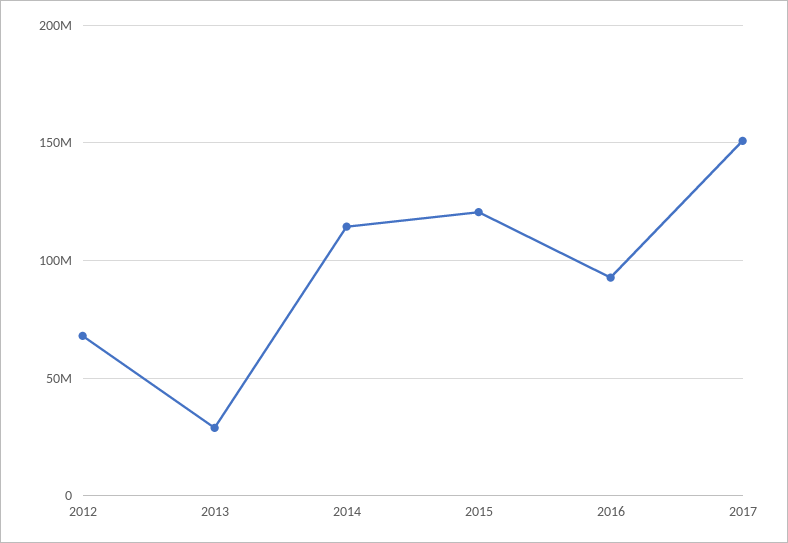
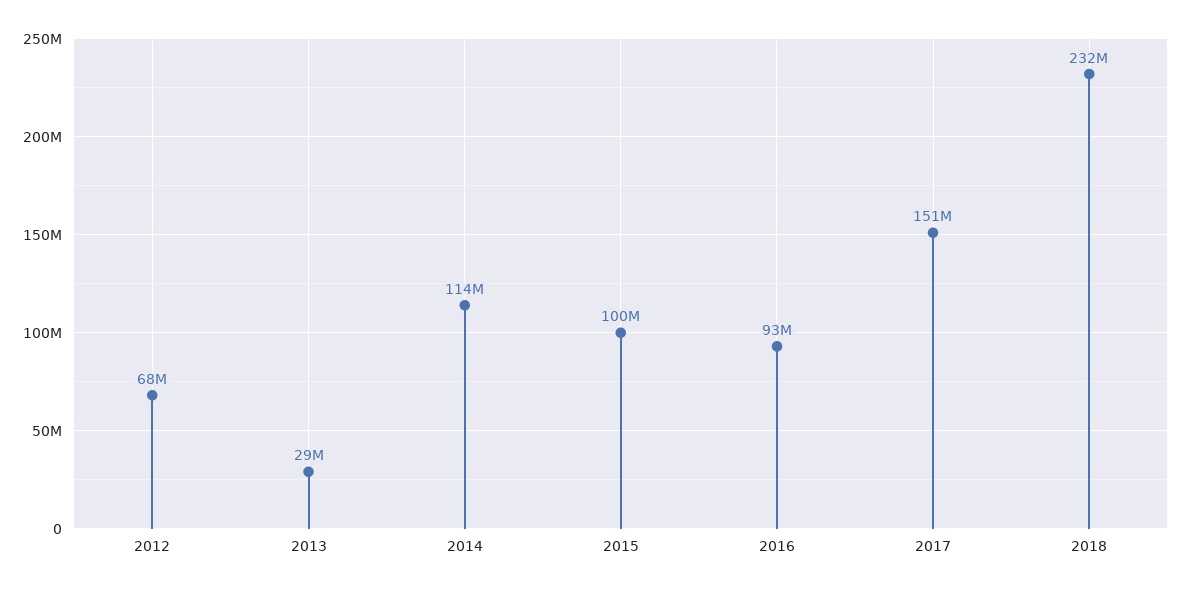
2015: 120000000 -> 100000000
2018: none -> 232000000

